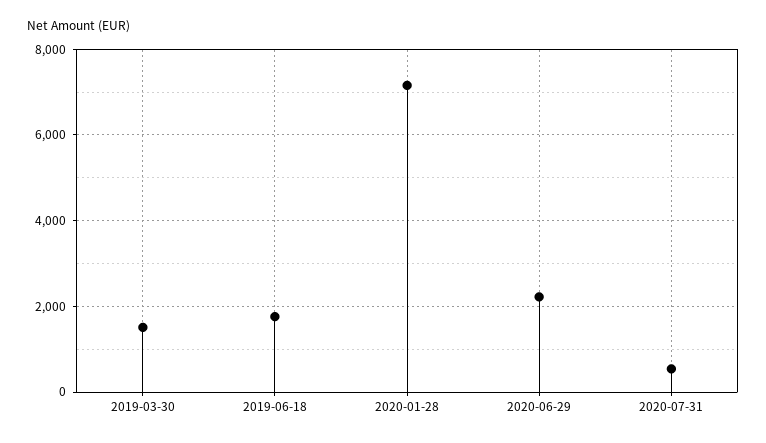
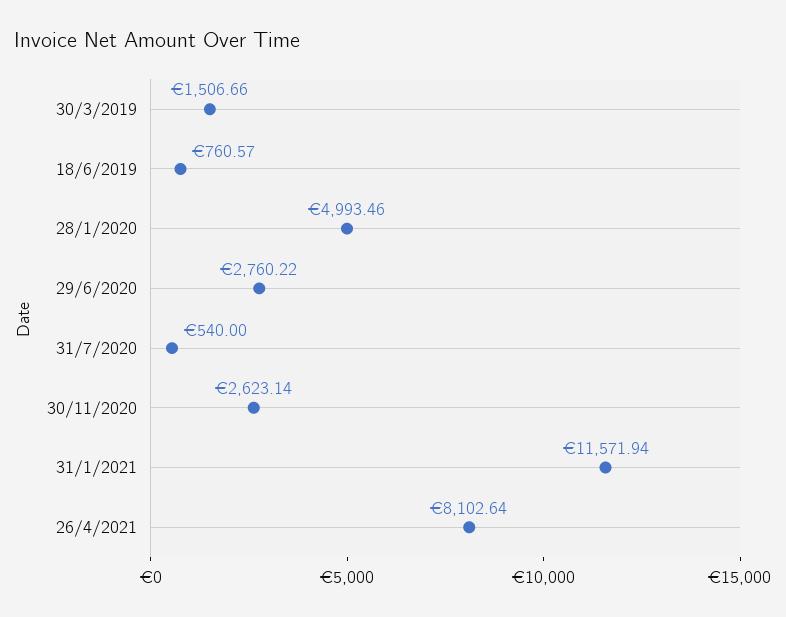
2019-06-18: 1800 -> 760.57
2020-01-28: 7200 -> 4993.46
2020-06-29: 2200 -> 2760.22
30/11/2020: none -> 2623.14
31/1/2021: none -> 11571.94
26/4/2021: none -> 8102.64

